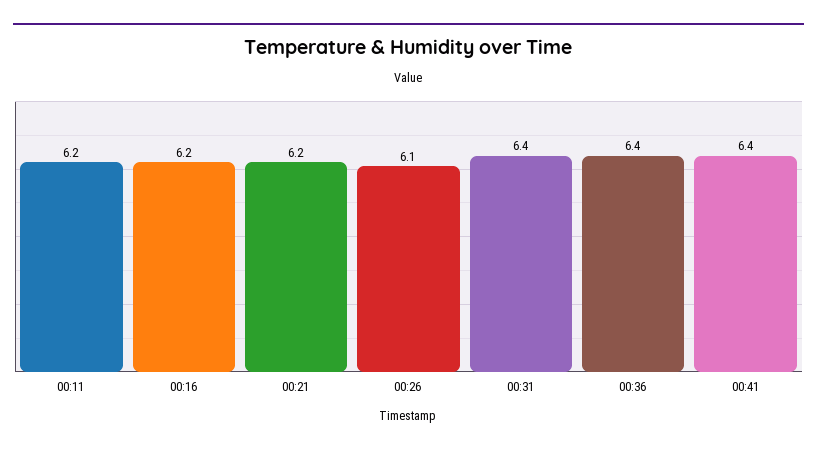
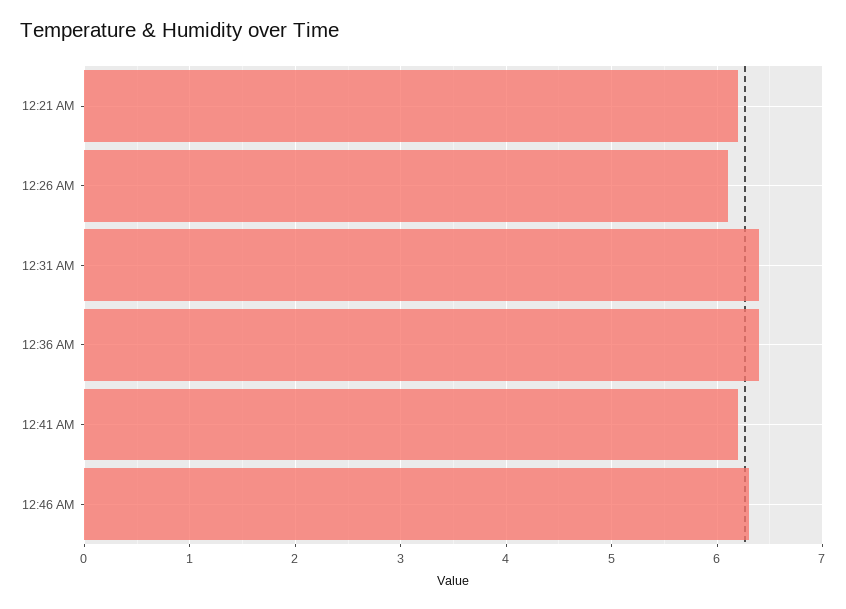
00:11: 6.2 -> none
00:16: 6.2 -> none
00:41: 6.4 -> 6.2
12:46 AM: none -> 6.3

